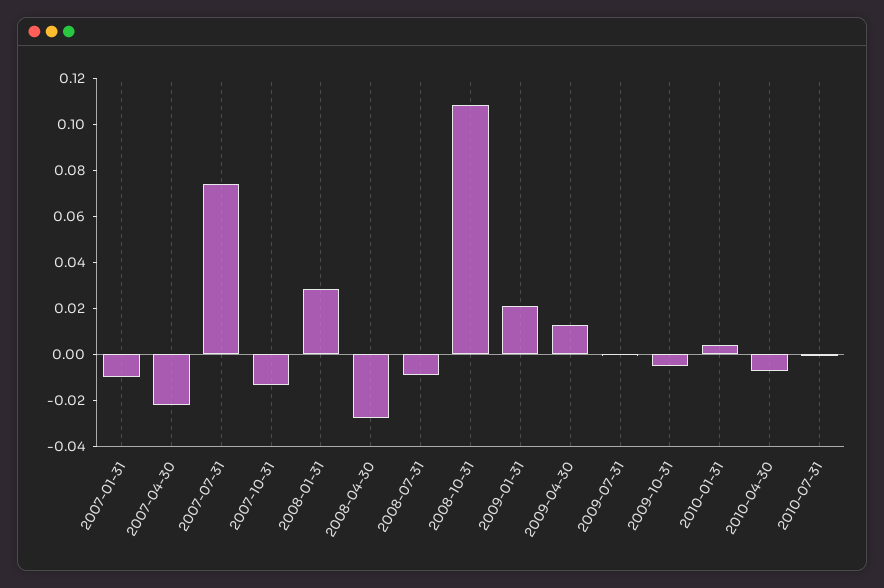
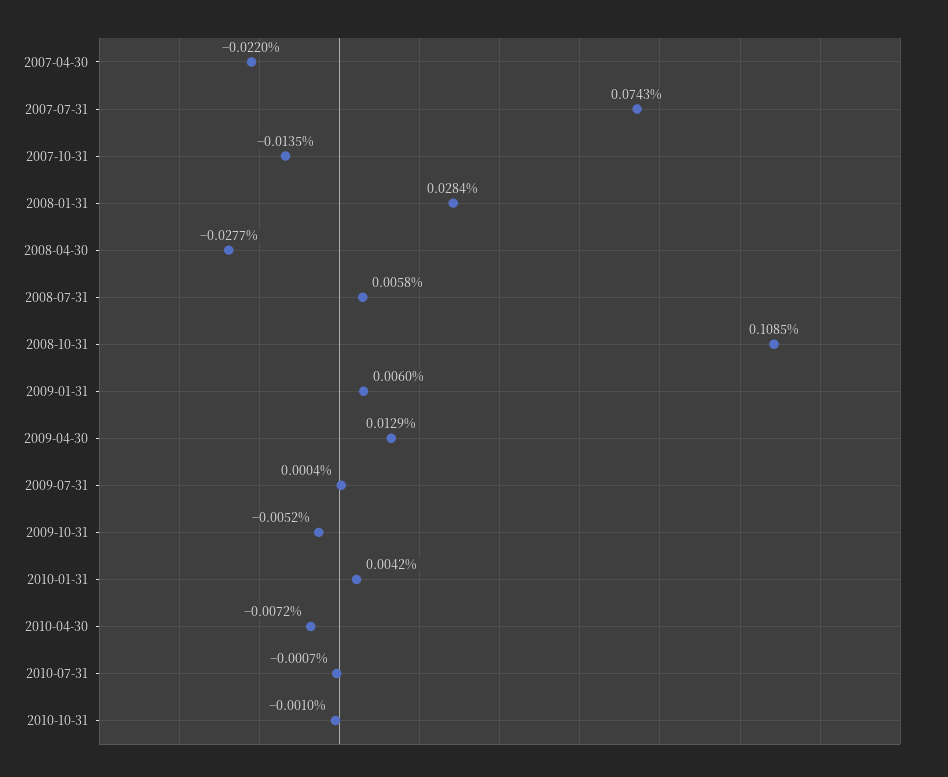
2007-01-31: -0.01 -> none
2008-07-31: -0.01 -> 0.0058
2009-01-31: 0.02 -> 0.006
2010-10-31: none -> -0.001

